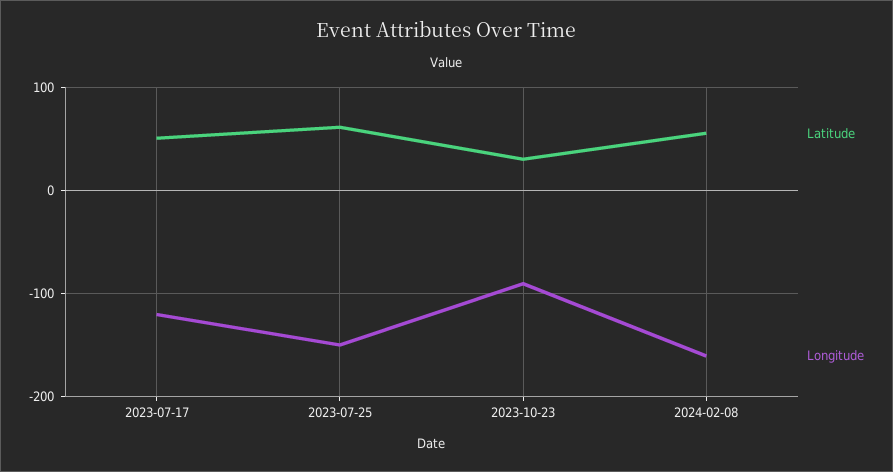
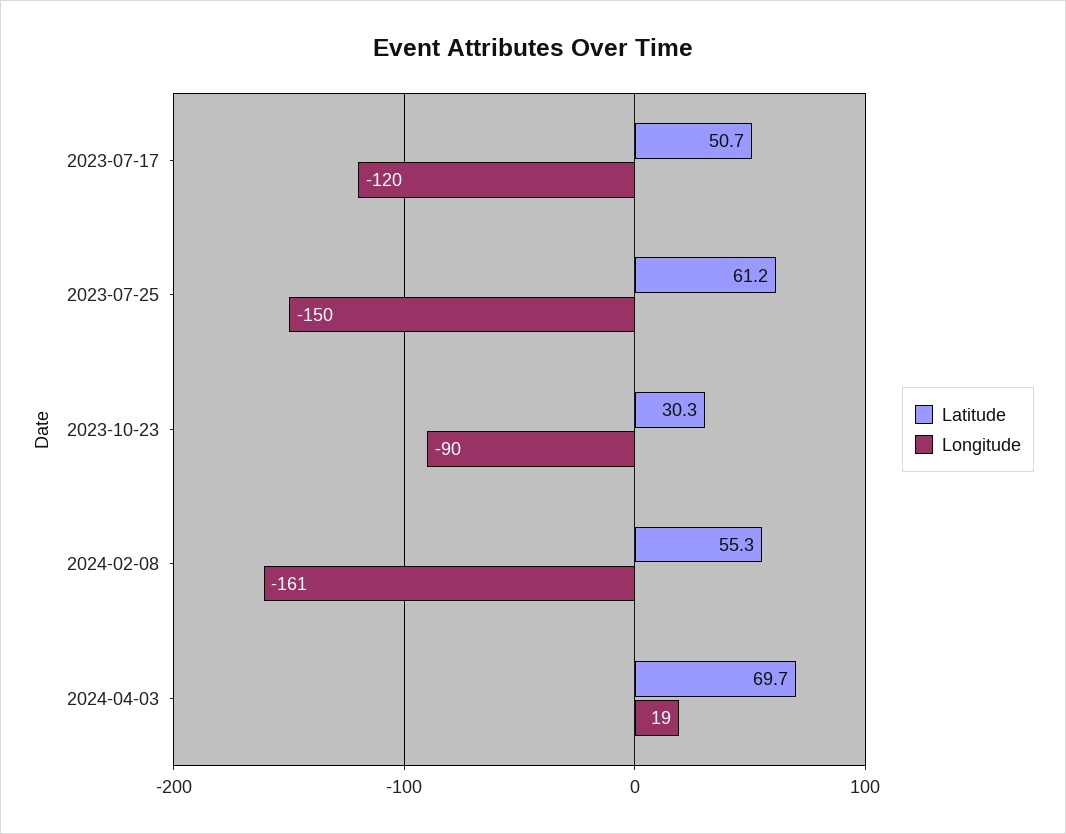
Latitude, 2024-04-03: none -> 69.7
Longitude, 2024-04-03: none -> 19

